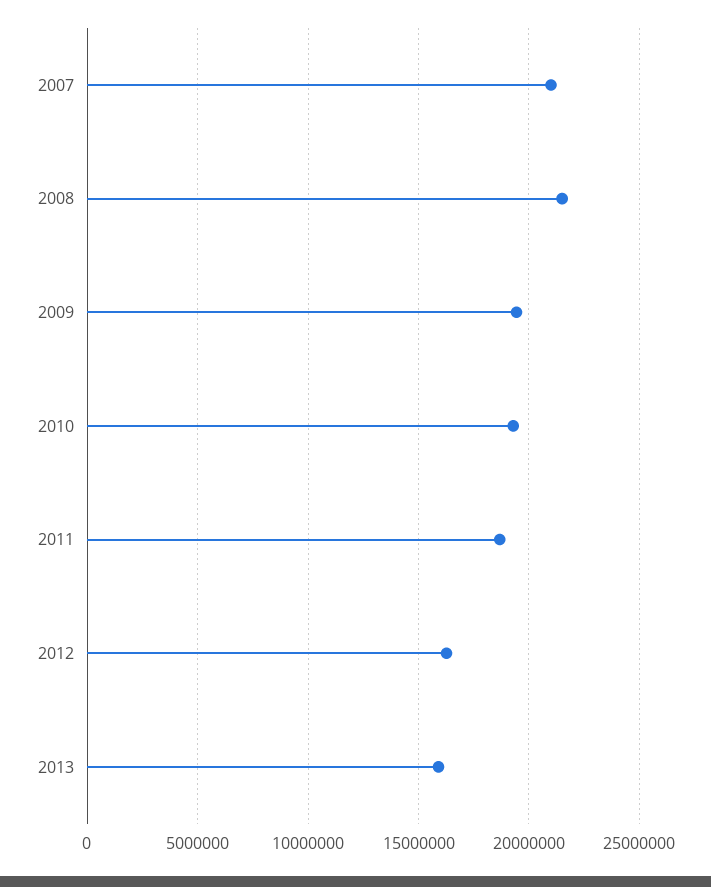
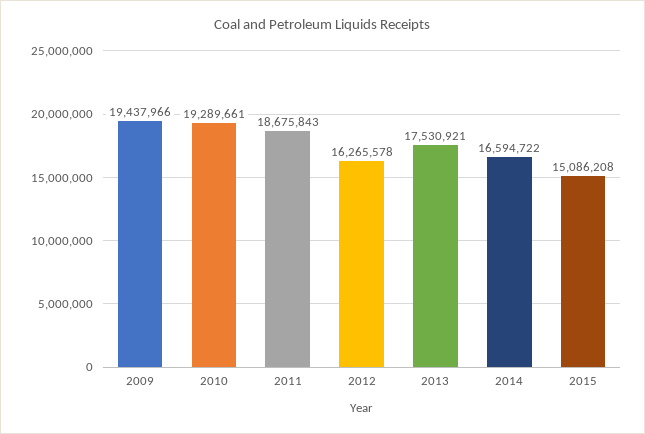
2007: 21000000 -> none
2008: 21500000 -> none
2013: 16000000 -> 17530921
2014: none -> 16594722
2015: none -> 15086208

